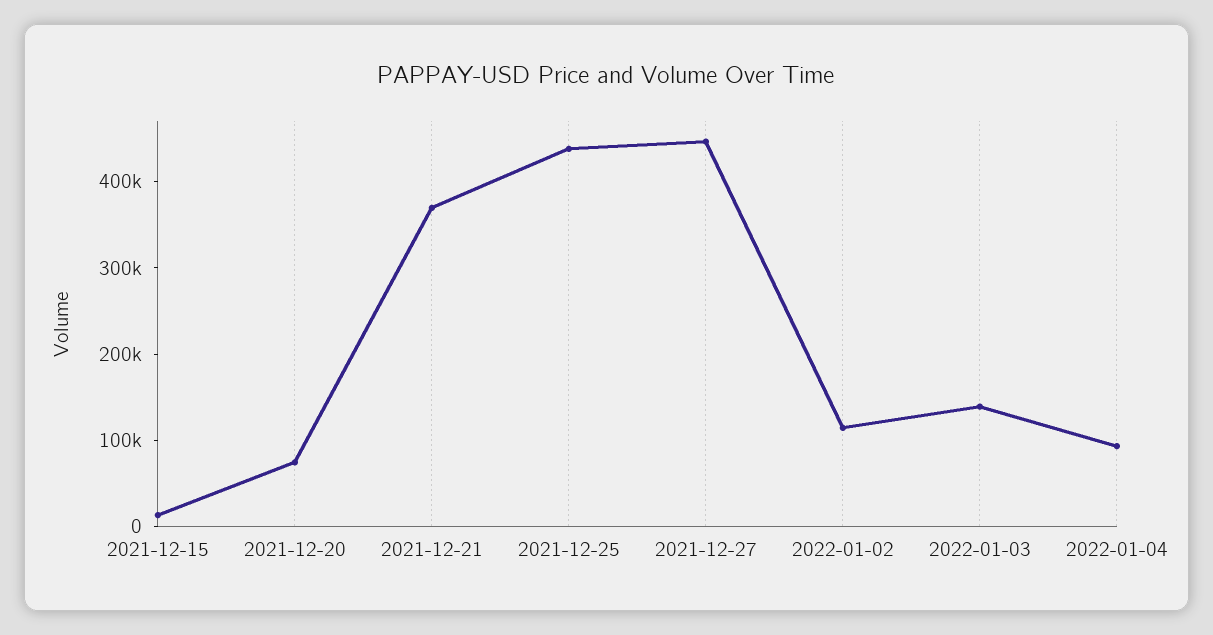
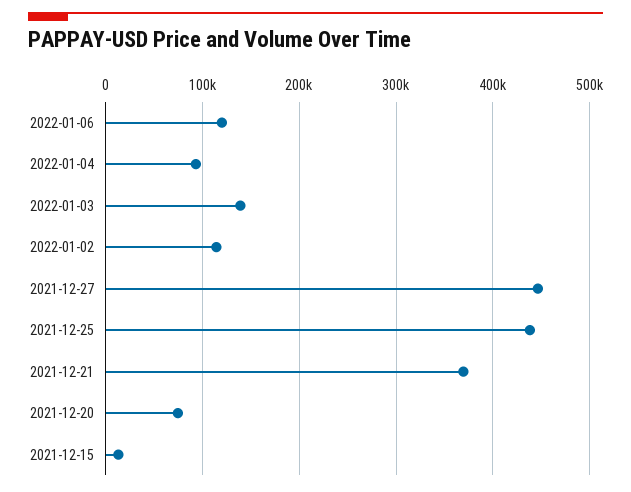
2022-01-06: none -> 120000

